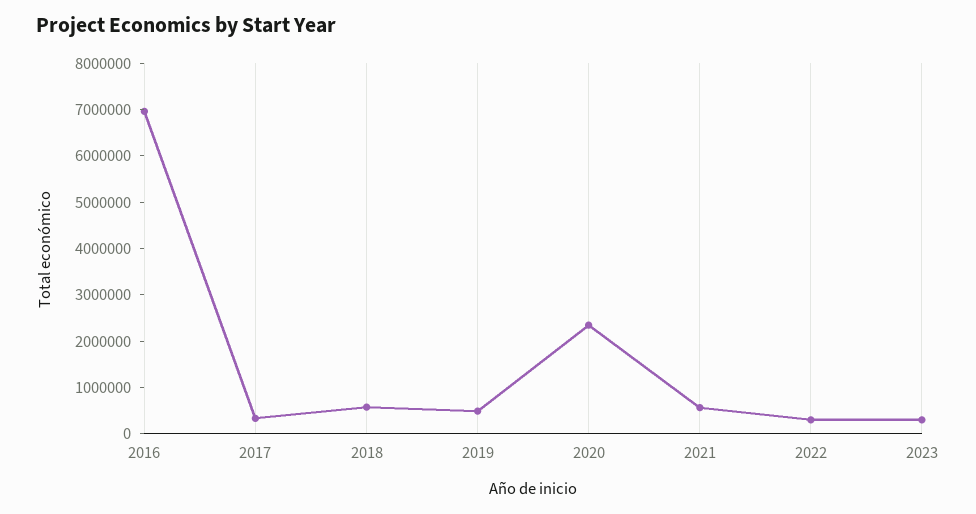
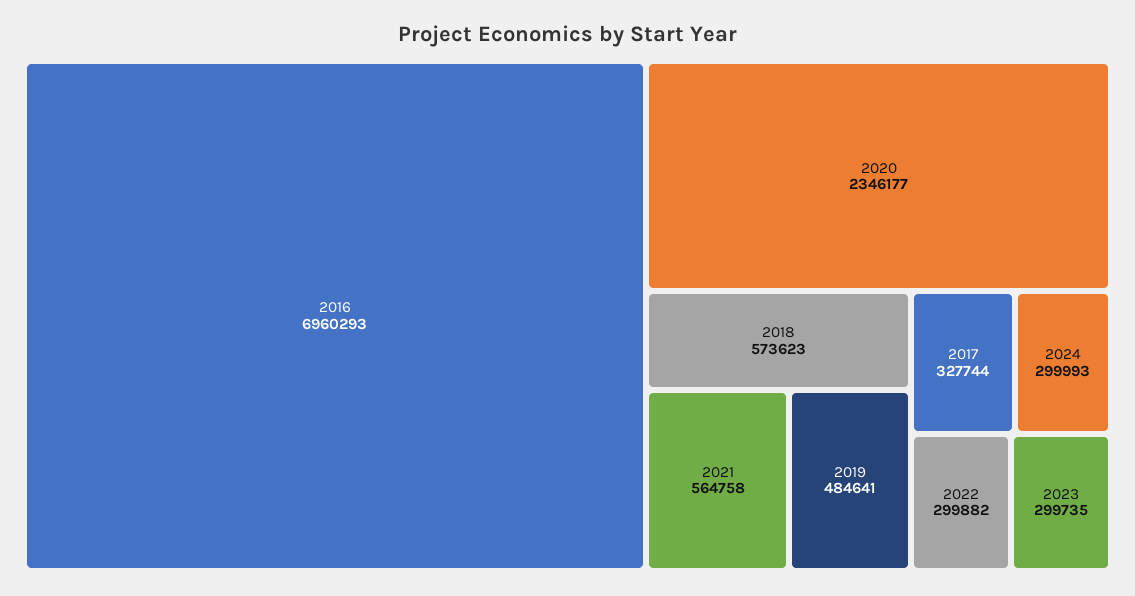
2024: none -> 299993

